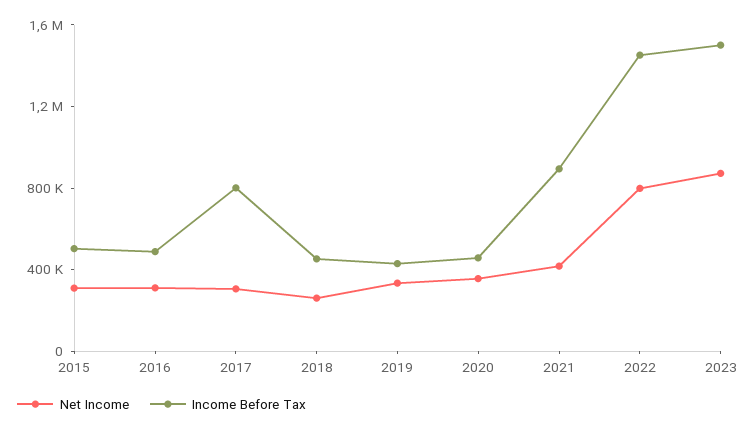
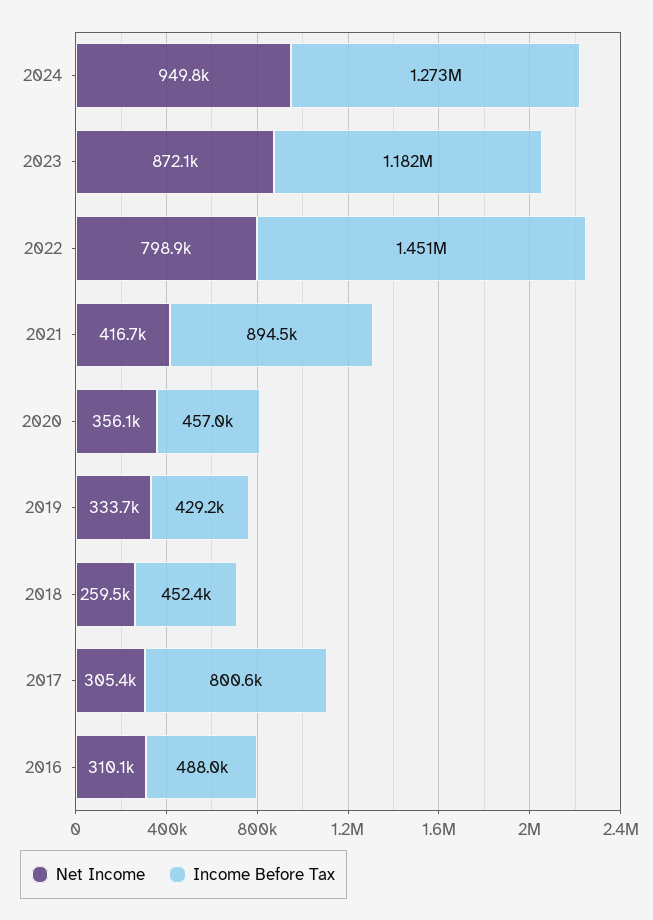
Net Income, 2015: 300000 -> none
Income Before Tax, 2015: 500000 -> none
Income Before Tax, 2023: 1500000 -> 1182000
Net Income, 2024: none -> 949800
Income Before Tax, 2024: none -> 1273000

